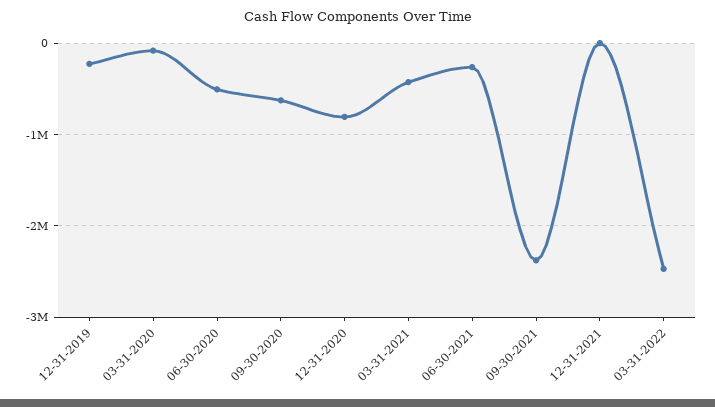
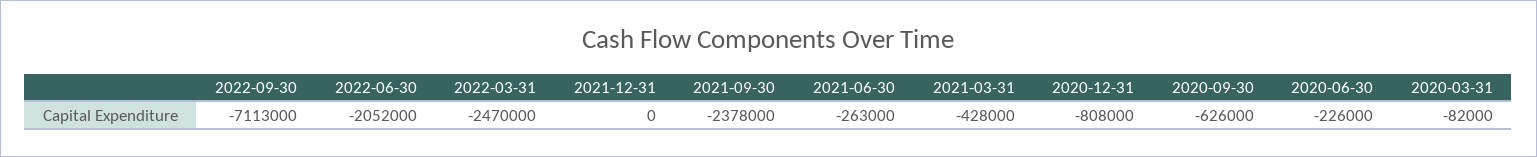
12-31-2019: -200000 -> none
06-30-2020: -500000 -> -226000
2022-09-30: none -> -7113000
2022-06-30: none -> -2052000

